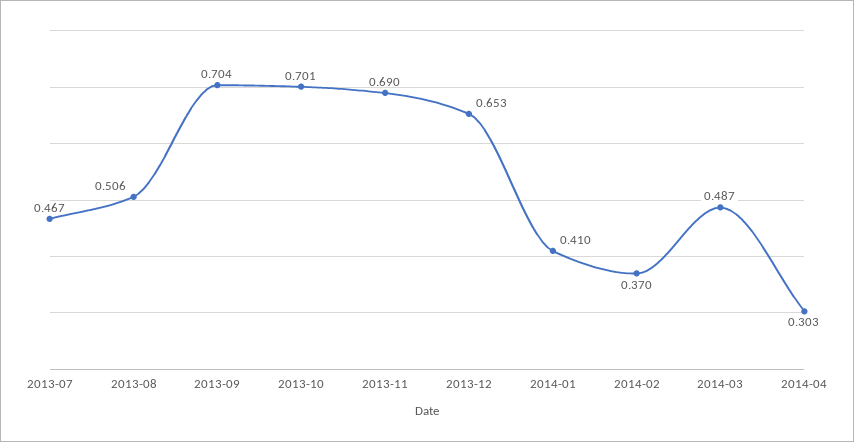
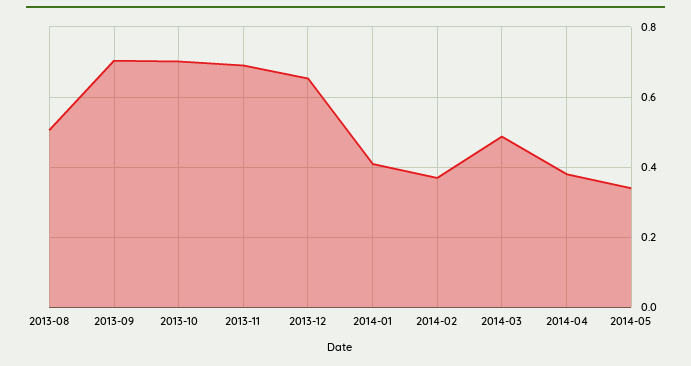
2013-07: 0.467 -> none
2014-04: 0.303 -> 0.38
2014-05: none -> 0.34

